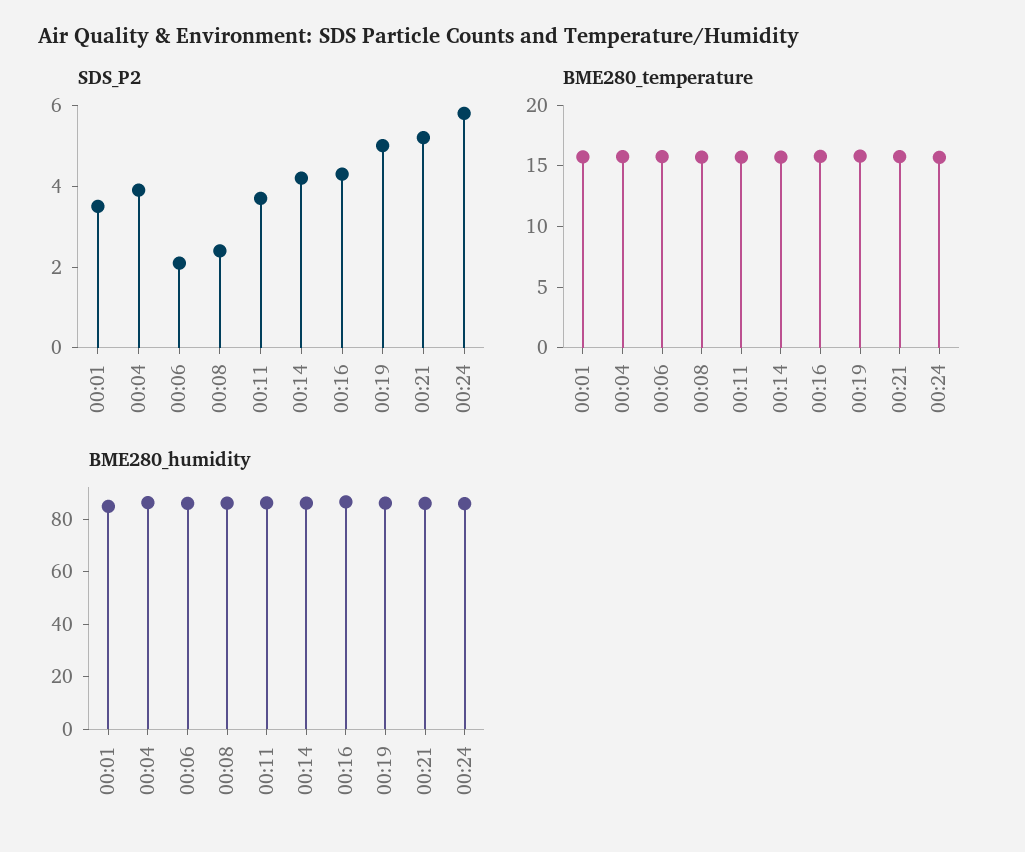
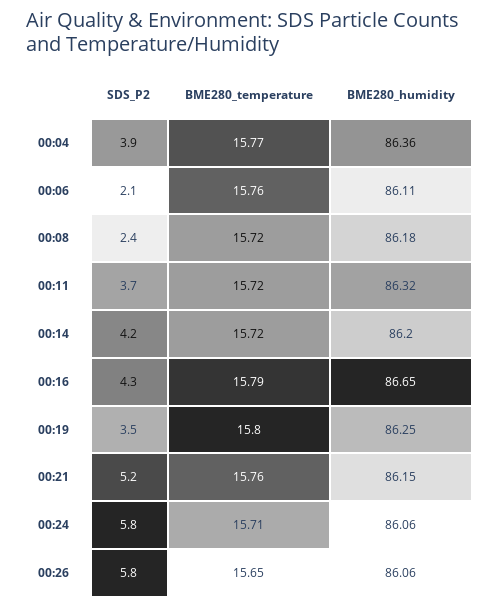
SDS_P2, 00:01: 3.5 -> none
SDS_P2, 00:19: 5 -> 3.5
BME280_temperature, 00:01: 16 -> none
BME280_humidity, 00:01: 85 -> none
SDS_P2, 00:26: none -> 5.8
BME280_temperature, 00:26: none -> 15.65
BME280_humidity, 00:26: none -> 86.06

